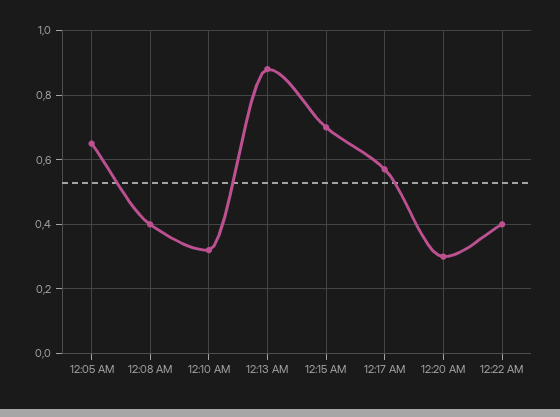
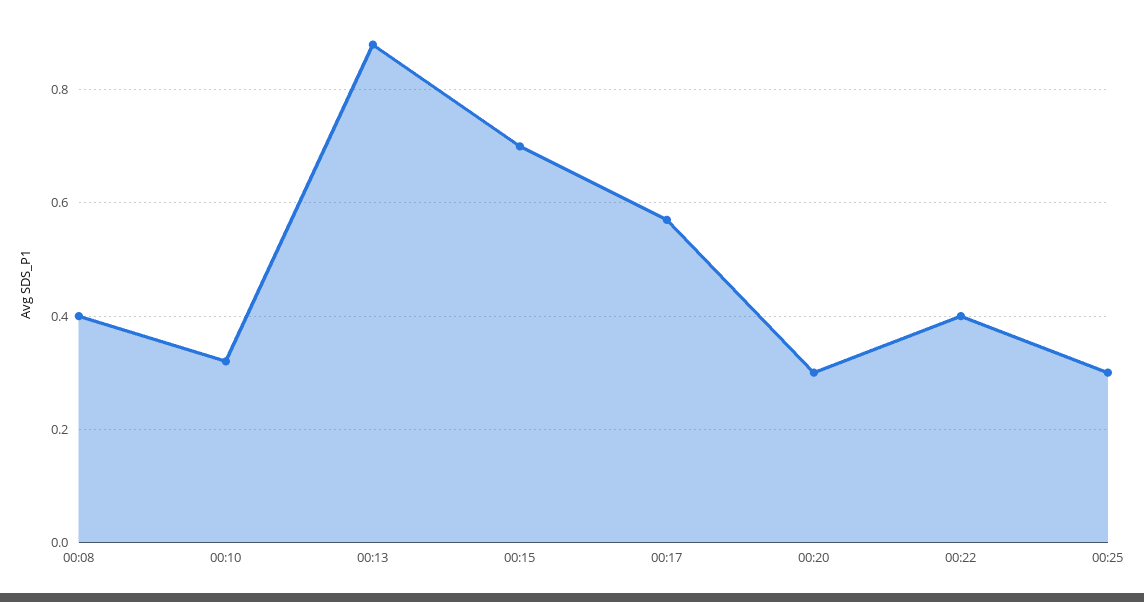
12:05 AM: 0.65 -> none
00:25: none -> 0.3

